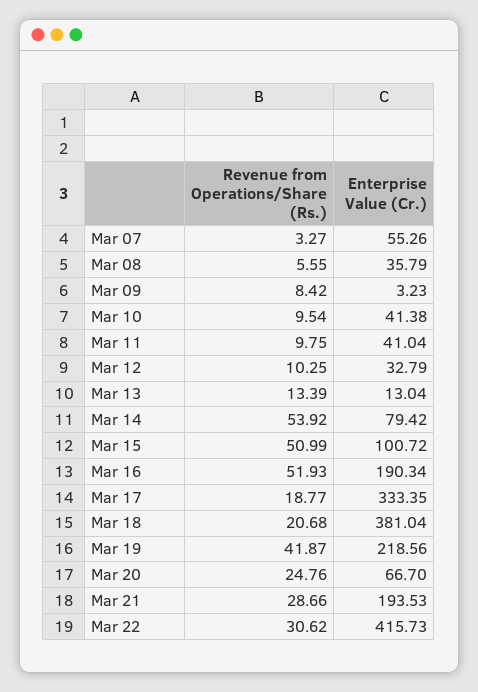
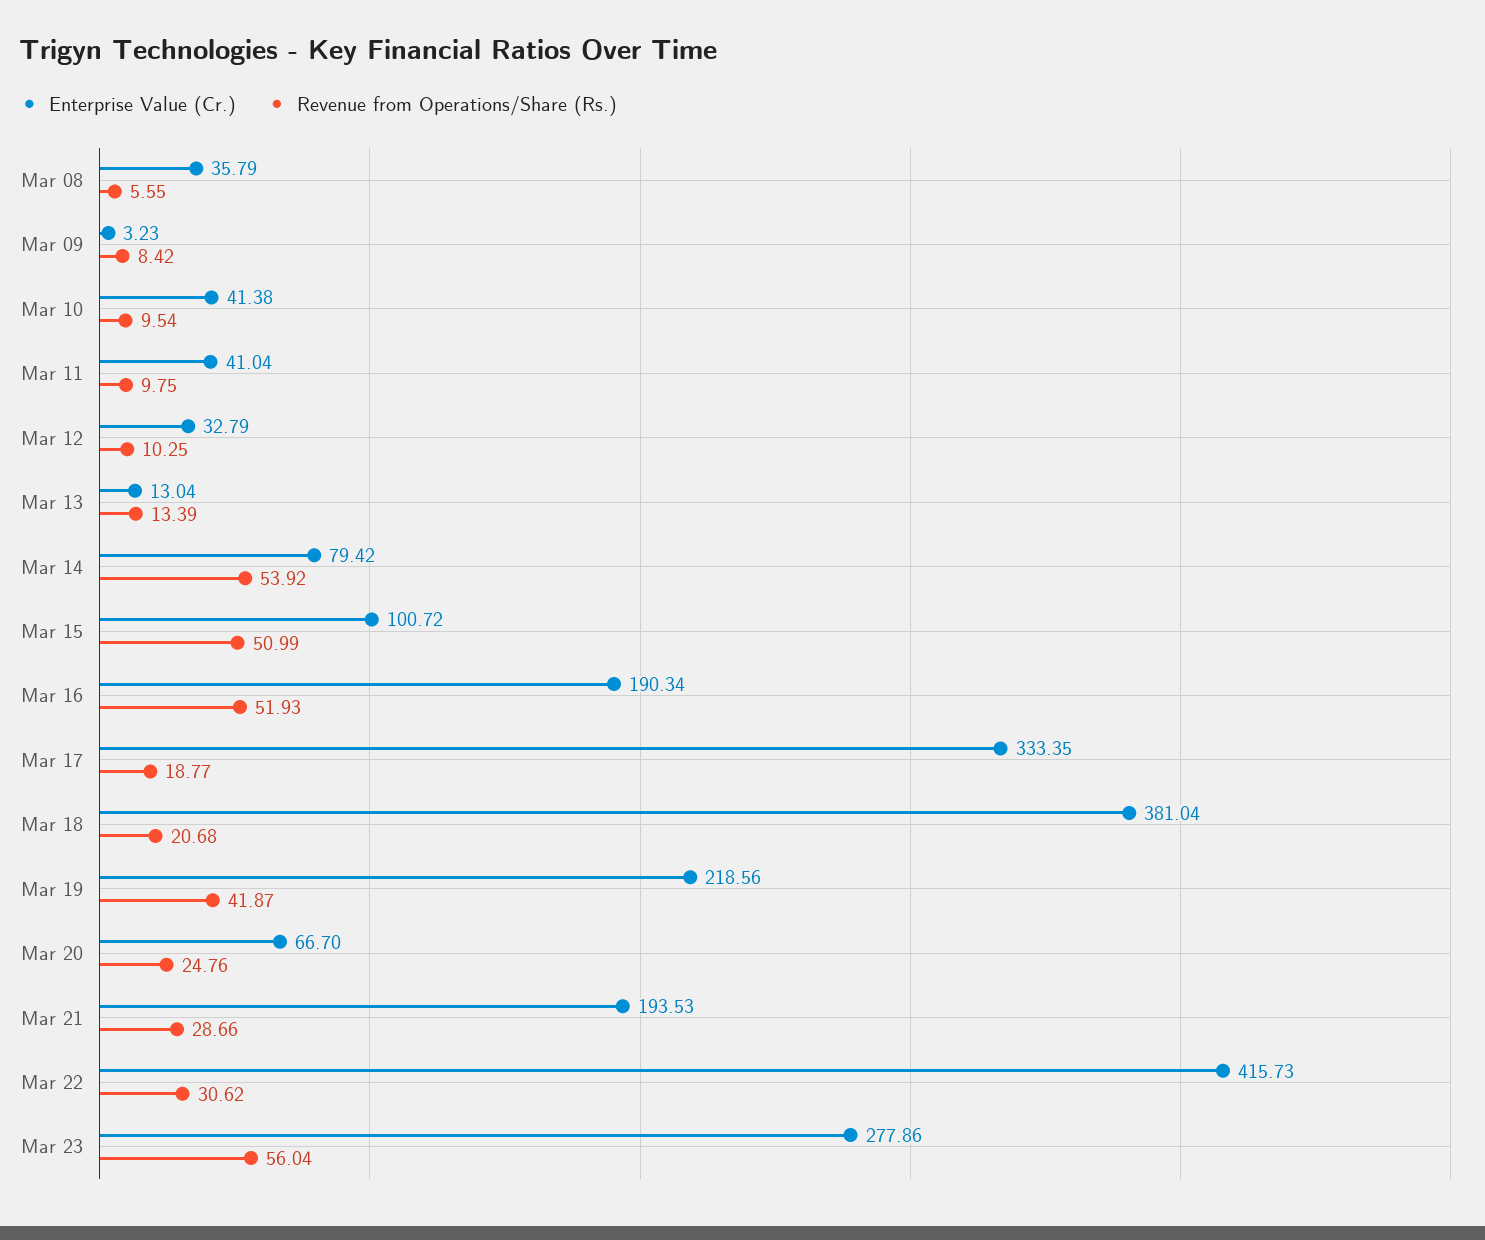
Revenue from Operations/Share (Rs.), Mar 07: 3.27 -> none
Enterprise Value (Cr.), Mar 07: 55.26 -> none
Enterprise Value (Cr.), Mar 23: none -> 277.86
Revenue from Operations/Share (Rs.), Mar 23: none -> 56.04

